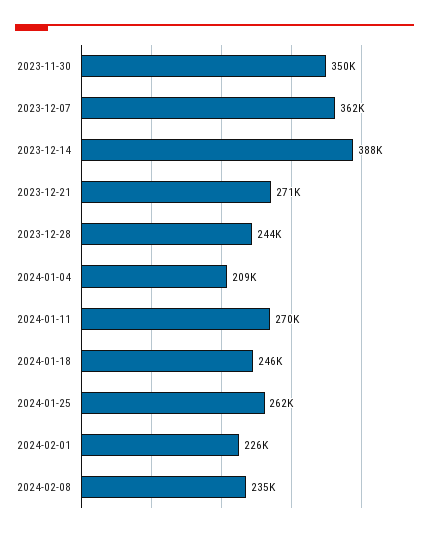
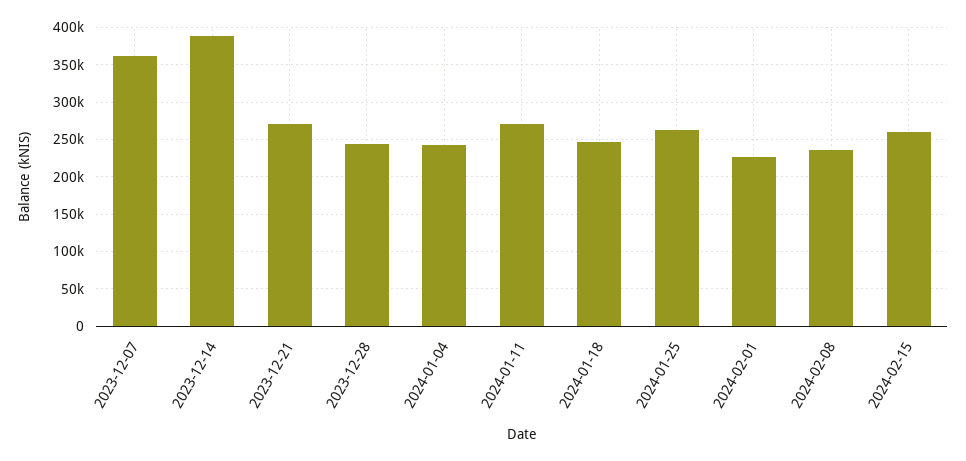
2023-11-30: 350000 -> none
2024-01-04: 209000 -> 240000
2024-02-15: none -> 260000

